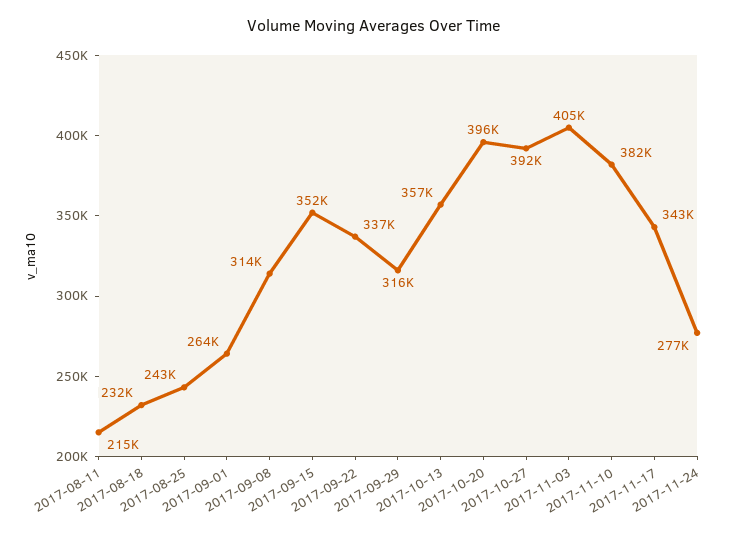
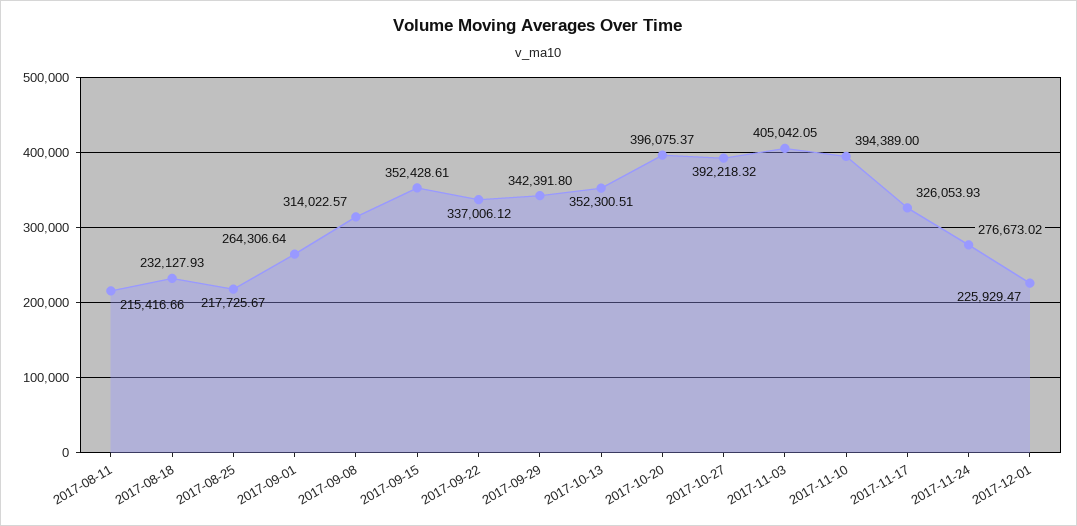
2017-08-25: 243000 -> 217725.67
2017-09-29: 316000 -> 342391.8
2017-10-13: 357000 -> 352300.51
2017-11-10: 382000 -> 394389
2017-11-17: 343000 -> 326053.93
2017-12-01: none -> 225929.47

